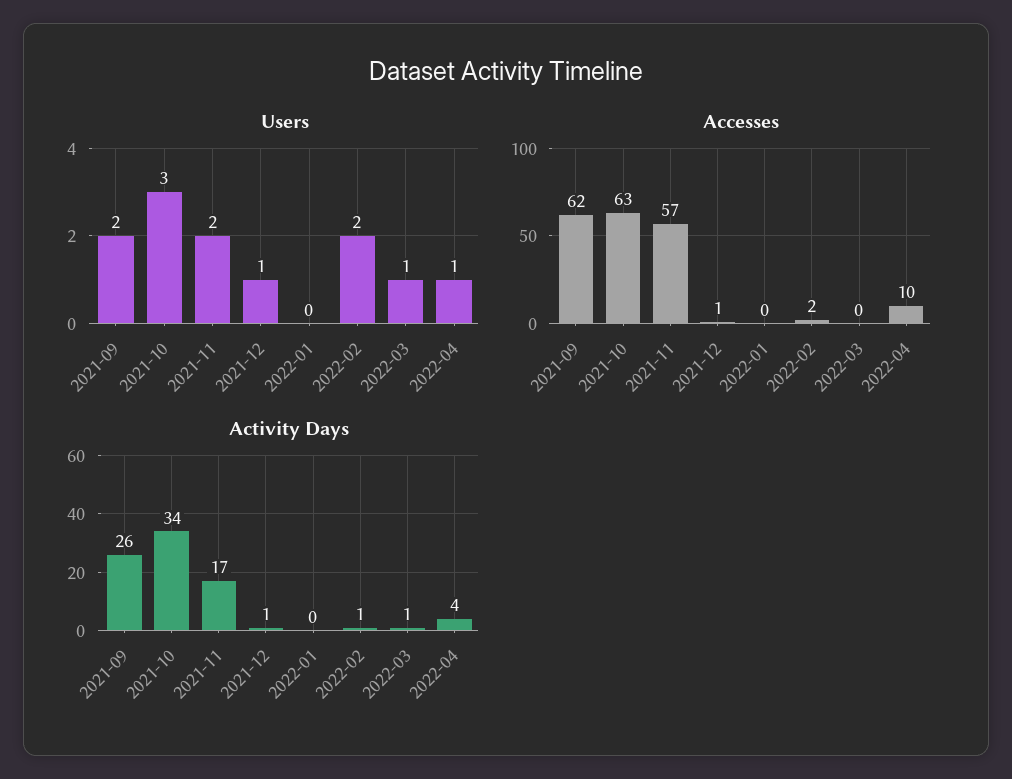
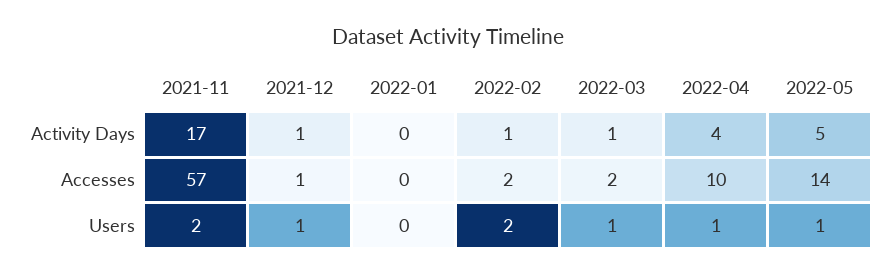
Users, 2021-09: 2 -> none
Users, 2021-10: 3 -> none
Accesses, 2021-09: 62 -> none
Accesses, 2021-10: 63 -> none
Accesses, 2022-03: 0 -> 2
Activity Days, 2021-09: 26 -> none
Activity Days, 2021-10: 34 -> none
Activity Days, 2022-05: none -> 5
Accesses, 2022-05: none -> 14
Users, 2022-05: none -> 1

